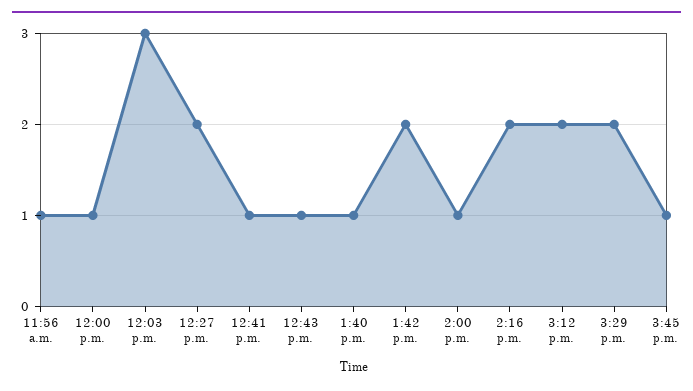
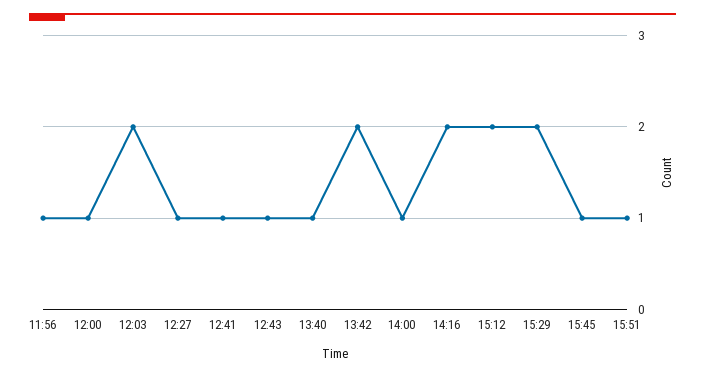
12:03 p.m.: 3 -> 2
12:27 p.m.: 2 -> 1
15:51: none -> 1

